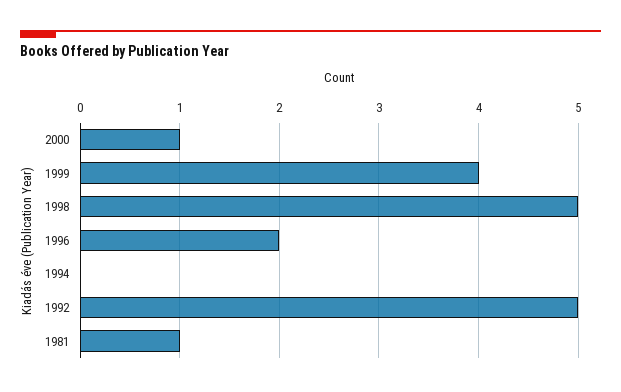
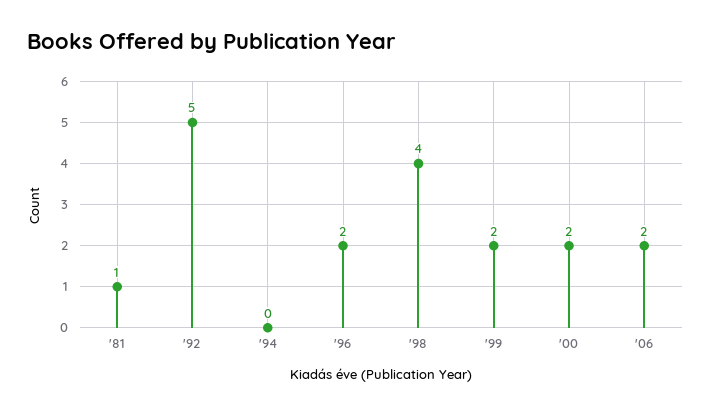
2000: 1 -> 2
1999: 4 -> 2
1998: 5 -> 4
'06: none -> 2

